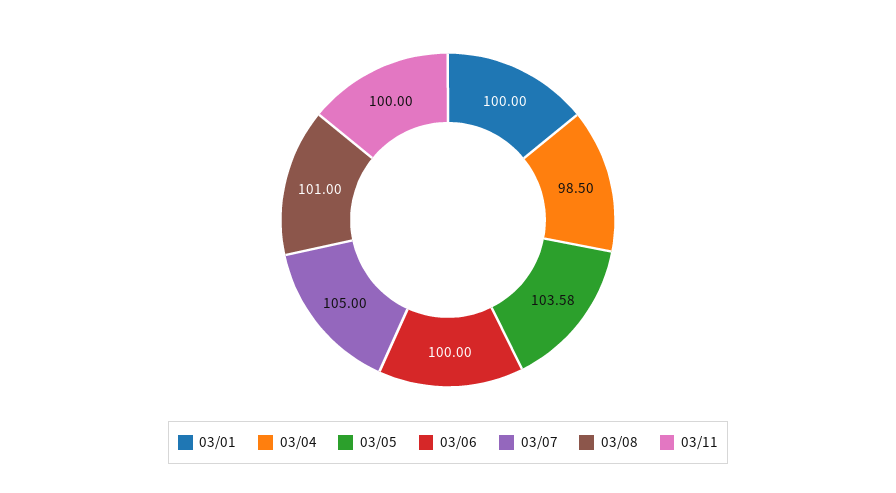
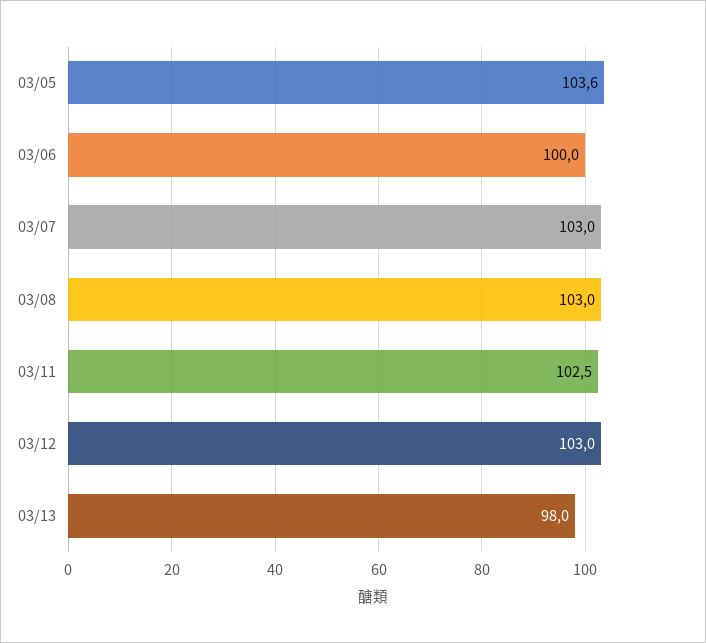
03/01: 100 -> none
03/04: 98.5 -> none
03/07: 105 -> 103
03/08: 101 -> 103
03/11: 100 -> 102.5
03/12: none -> 103
03/13: none -> 98

